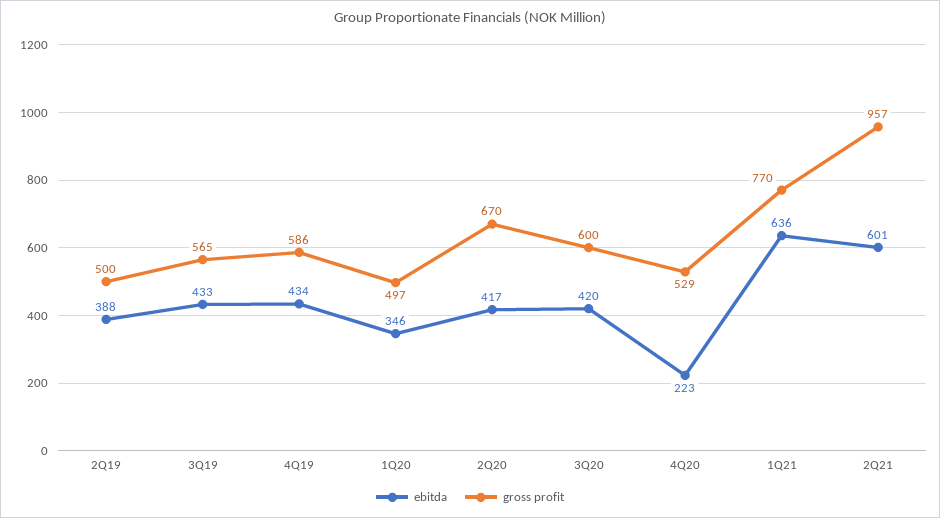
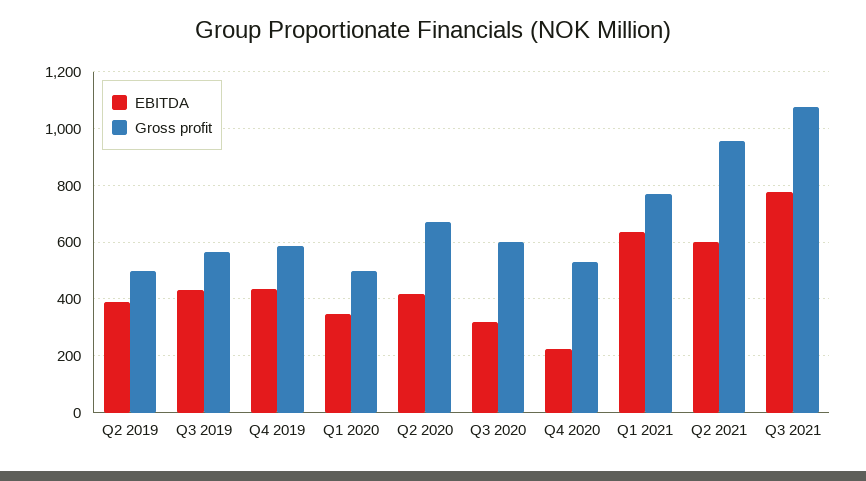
ebitda, 3Q20: 420 -> 325
ebitda, Q3 2021: none -> 775
gross profit, Q3 2021: none -> 1075

